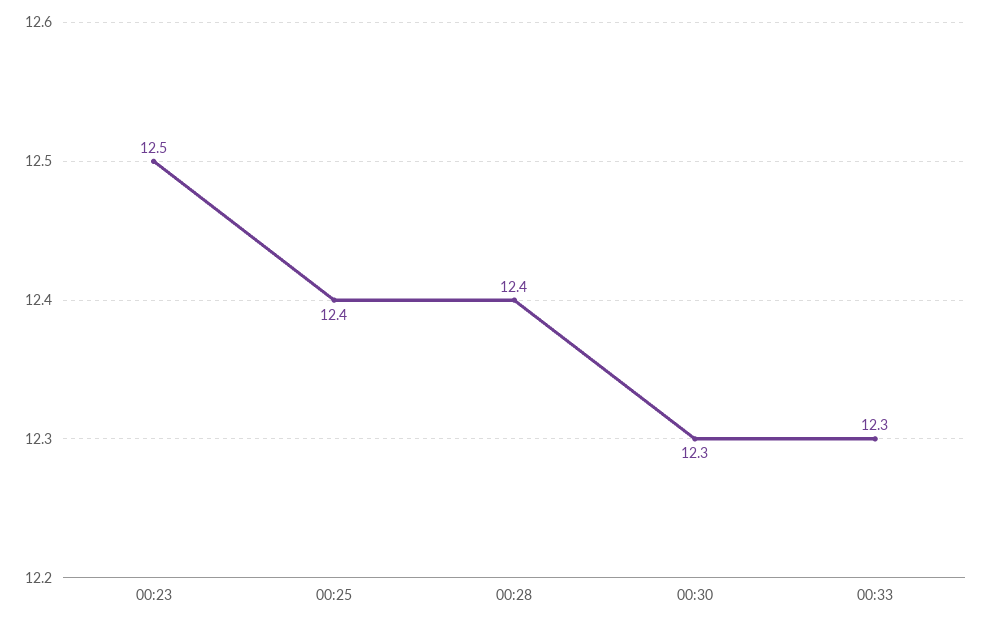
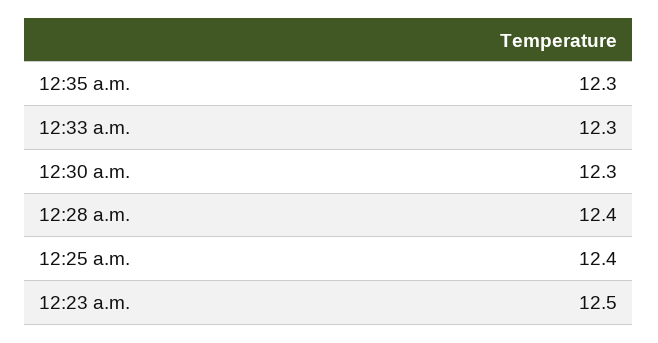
12:35 a.m.: none -> 12.3

